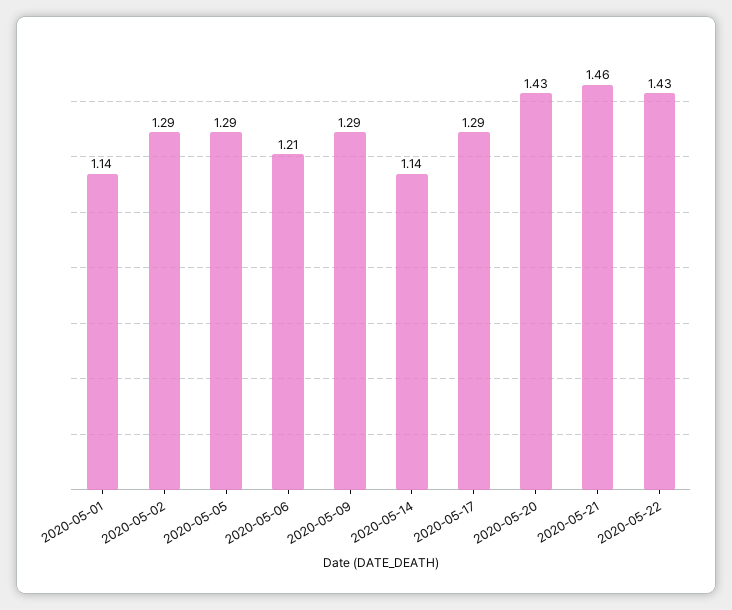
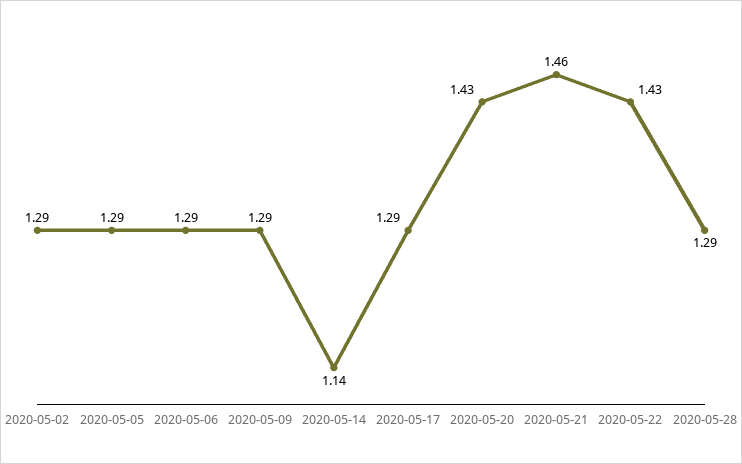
2020-05-01: 1.14 -> none
2020-05-06: 1.21 -> 1.29
2020-05-28: none -> 1.29

